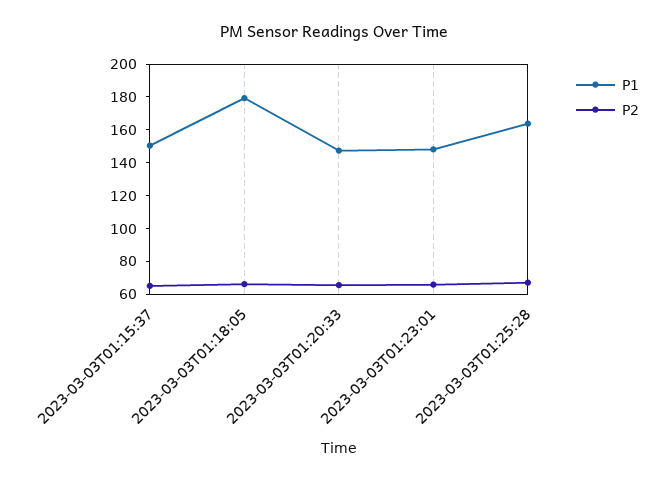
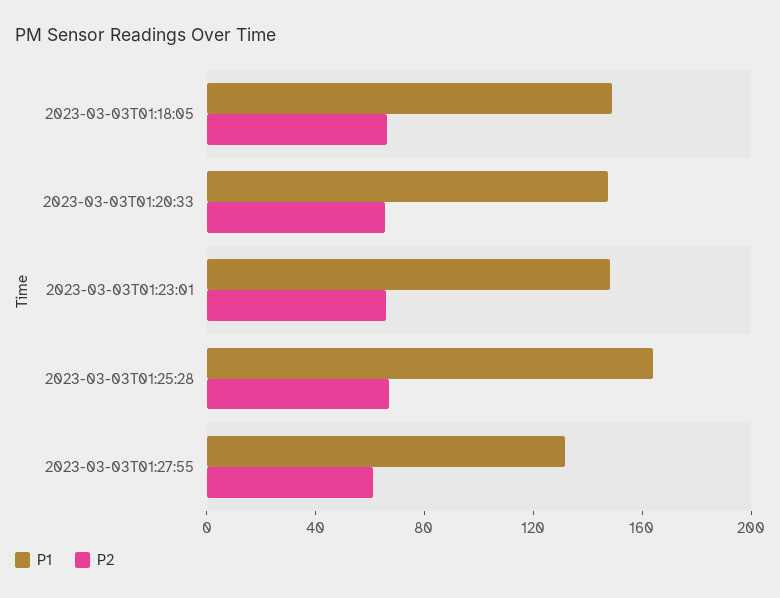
P1, 2023-03-03T01:15:37: 150 -> none
P2, 2023-03-03T01:15:37: 65 -> none
P1, 2023-03-03T01:18:05: 180 -> 150
P1, 2023-03-03T01:27:55: none -> 130
P2, 2023-03-03T01:27:55: none -> 60

